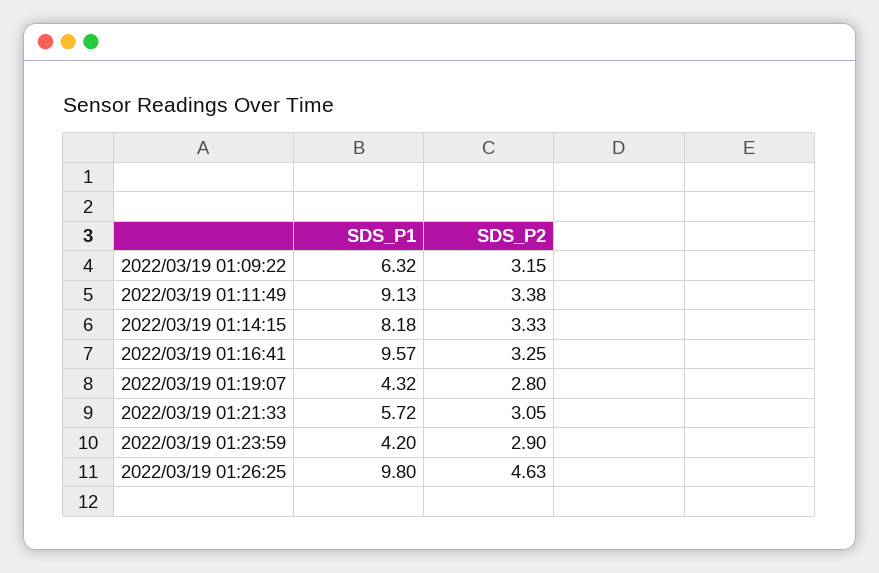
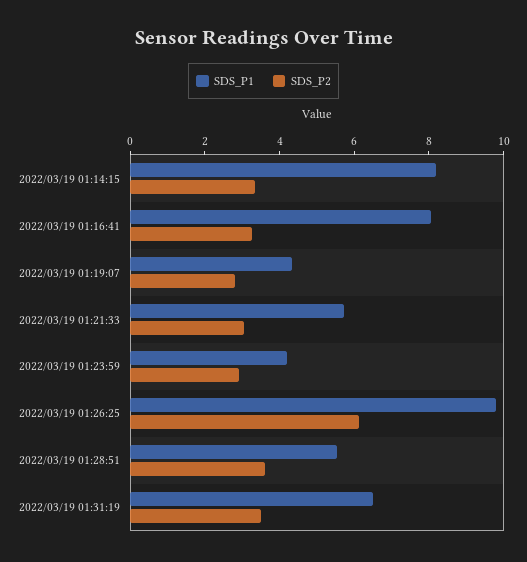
SDS_P1, 2022/03/19 01:09:22: 6.32 -> none
SDS_P2, 2022/03/19 01:09:22: 3.15 -> none
SDS_P1, 2022/03/19 01:11:49: 9.13 -> none
SDS_P2, 2022/03/19 01:11:49: 3.38 -> none
SDS_P1, 2022/03/19 01:16:41: 9.57 -> 8
SDS_P2, 2022/03/19 01:26:25: 4.63 -> 6
SDS_P1, 2022/03/19 01:28:51: none -> 5.5
SDS_P2, 2022/03/19 01:28:51: none -> 3.5
SDS_P1, 2022/03/19 01:31:19: none -> 6.5
SDS_P2, 2022/03/19 01:31:19: none -> 3.5

